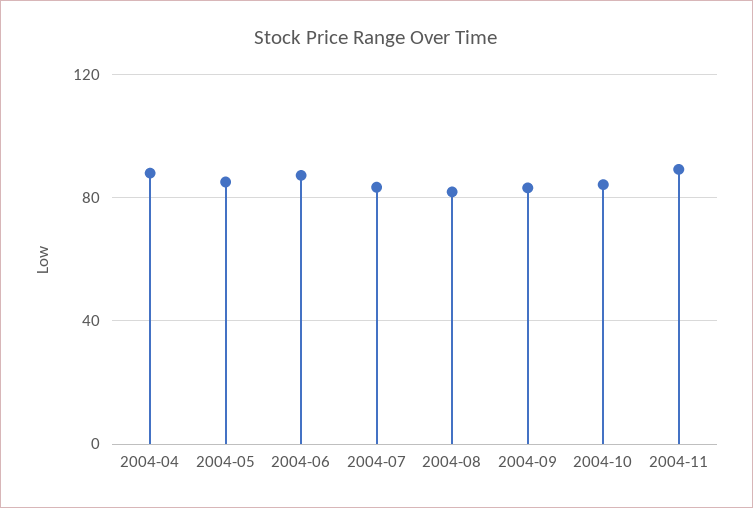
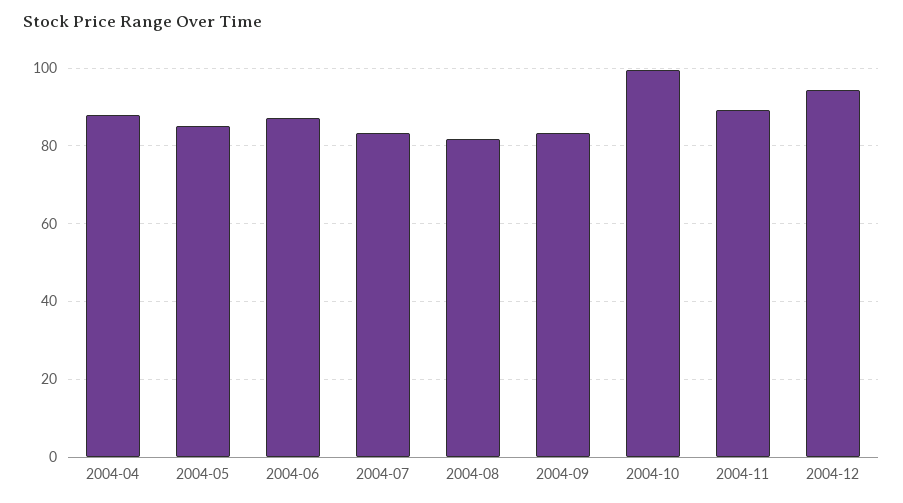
2004-10: 85 -> 100
2004-12: none -> 94

